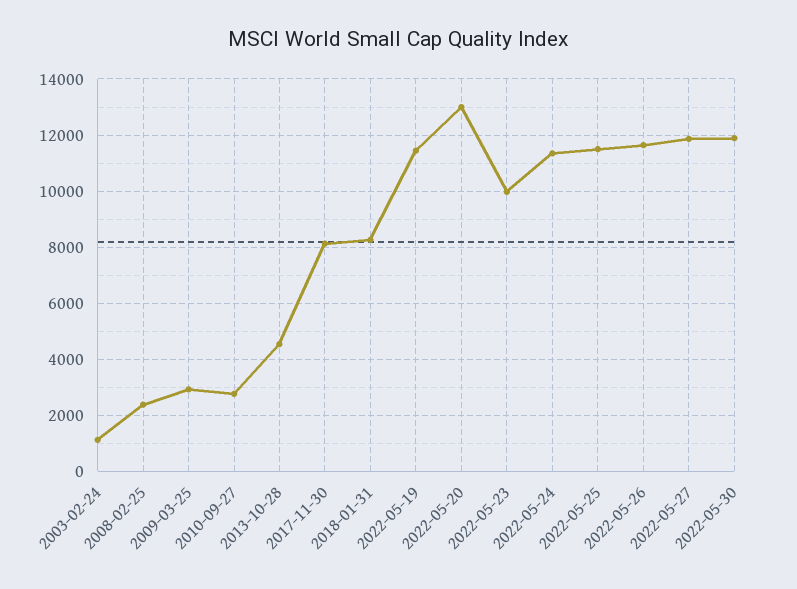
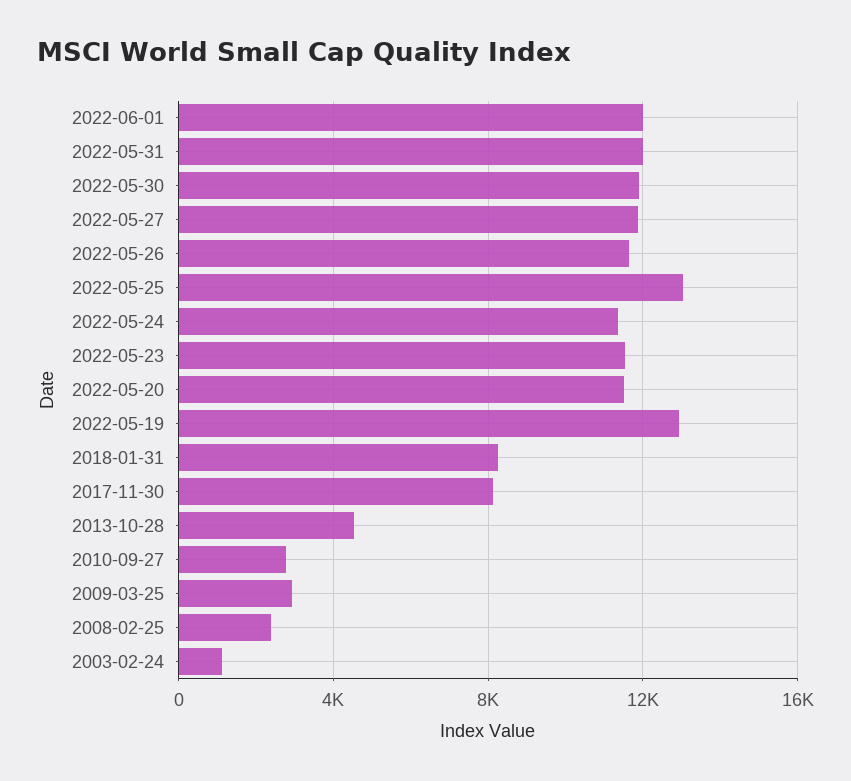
2022-05-19: 11500 -> 13000
2022-05-20: 13000 -> 11500
2022-05-23: 10000 -> 11500
2022-05-25: 11500 -> 13000
2022-06-01: none -> 12000
2022-05-31: none -> 12000

